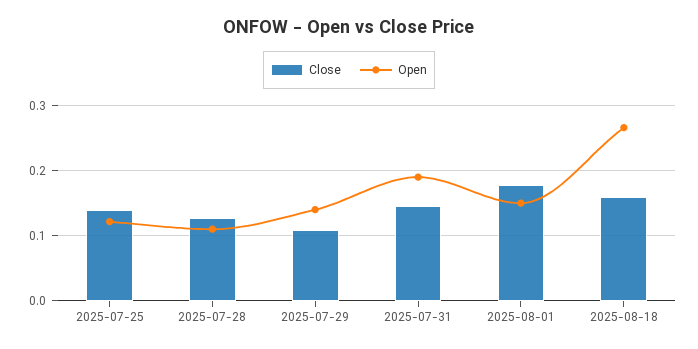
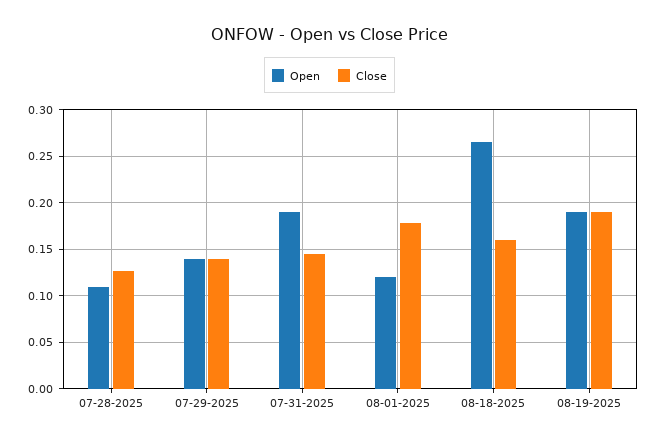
Close, 2025-07-25: 0.14 -> none
Open, 2025-07-25: 0.12 -> none
Close, 2025-07-29: 0.11 -> 0.14
Open, 2025-08-01: 0.15 -> 0.12
Open, 08-19-2025: none -> 0.19
Close, 08-19-2025: none -> 0.19

